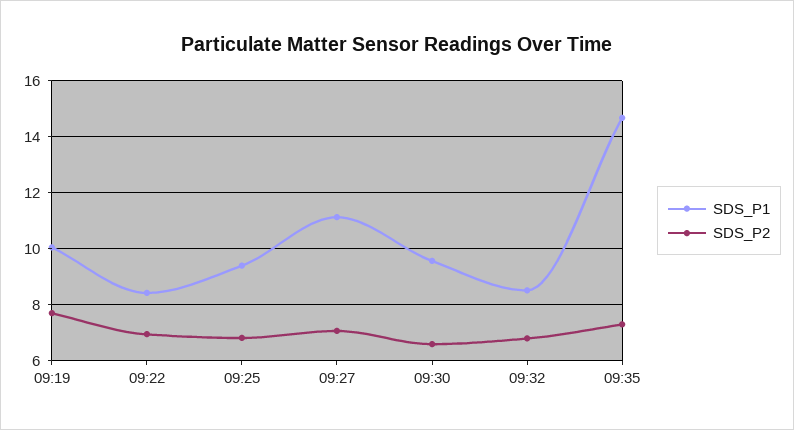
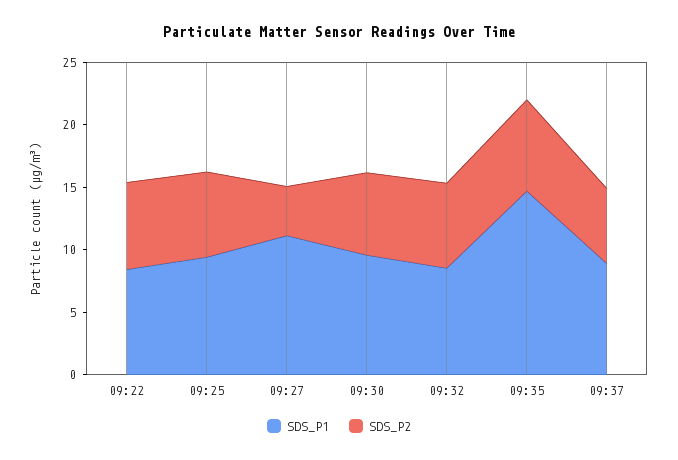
SDS_P1, 09:19: 10 -> none
SDS_P2, 09:19: 7.75 -> none
SDS_P2, 09:27: 7 -> 4
SDS_P1, 09:37: none -> 9
SDS_P2, 09:37: none -> 6

